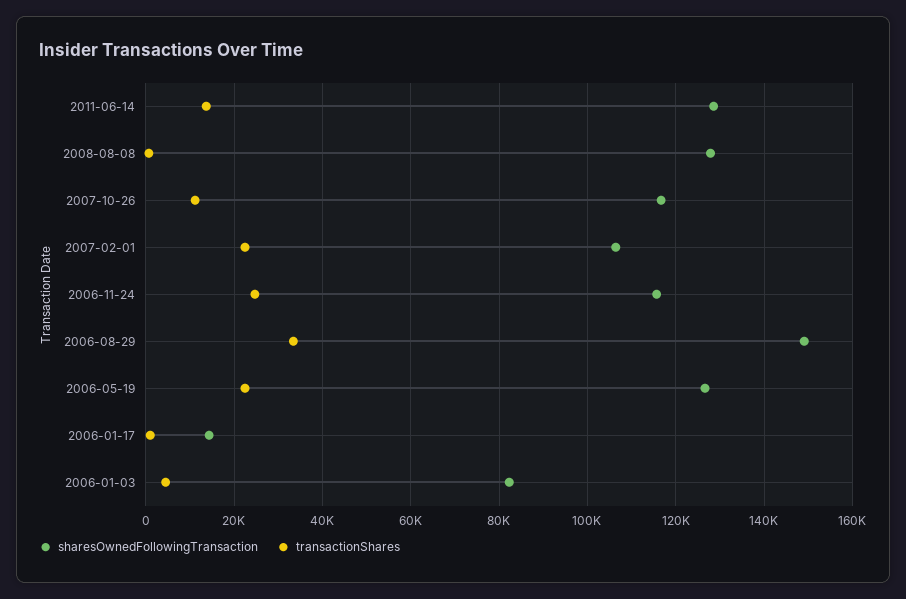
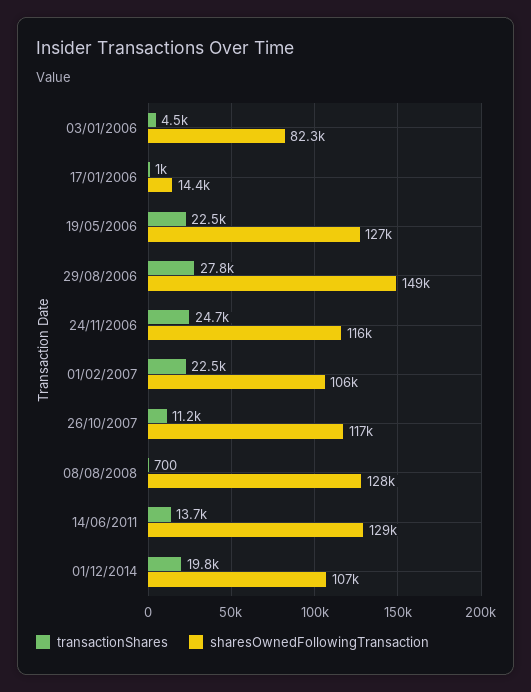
transactionShares, 2006-08-29: 34000 -> 27800
transactionShares, 01/12/2014: none -> 19800
sharesOwnedFollowingTransaction, 01/12/2014: none -> 107000

